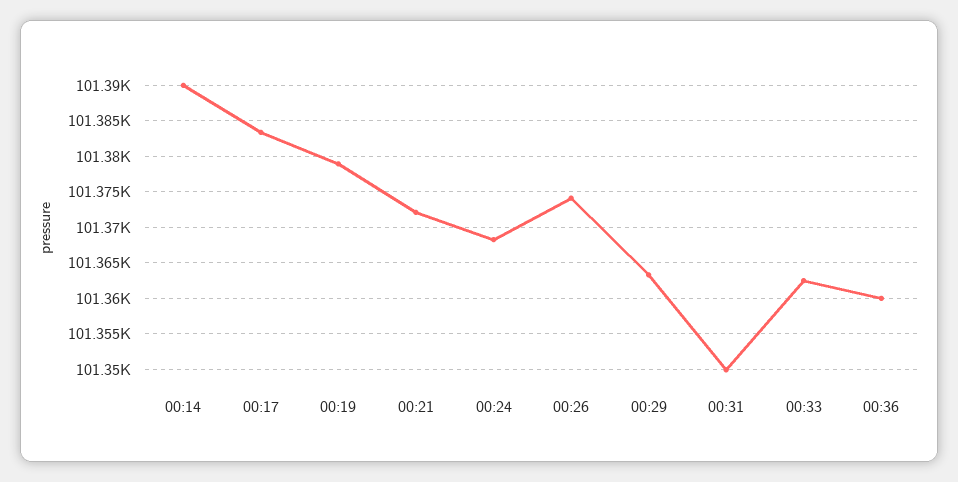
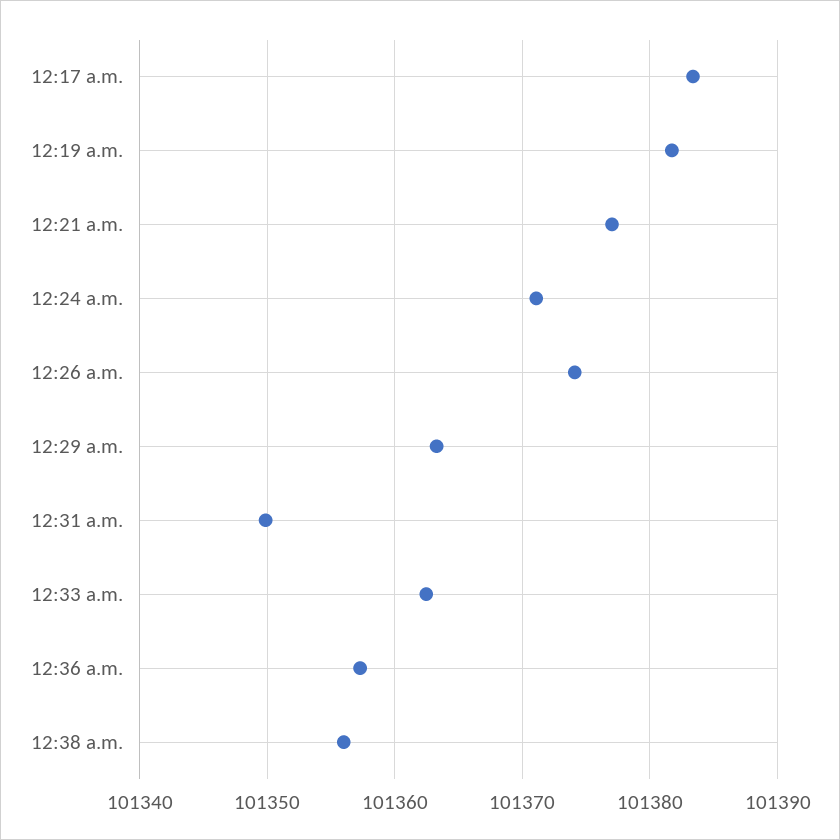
00:14: 101390 -> none
00:19: 101379 -> 101382
00:21: 101372 -> 101377
00:24: 101368 -> 101371
00:36: 101360 -> 101357
12:38 a.m.: none -> 101356

